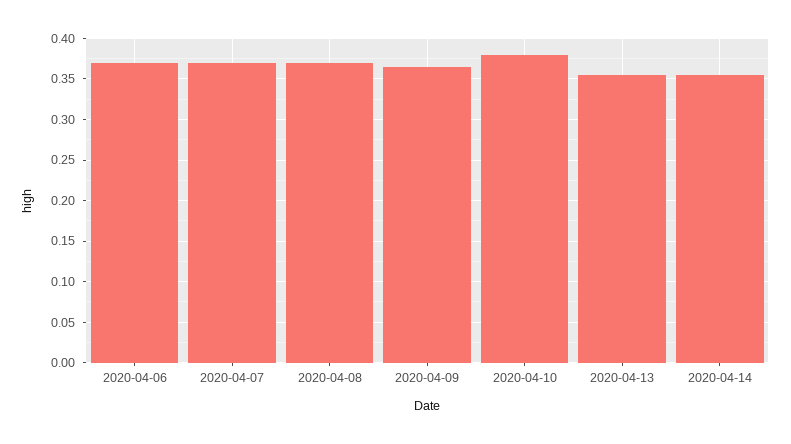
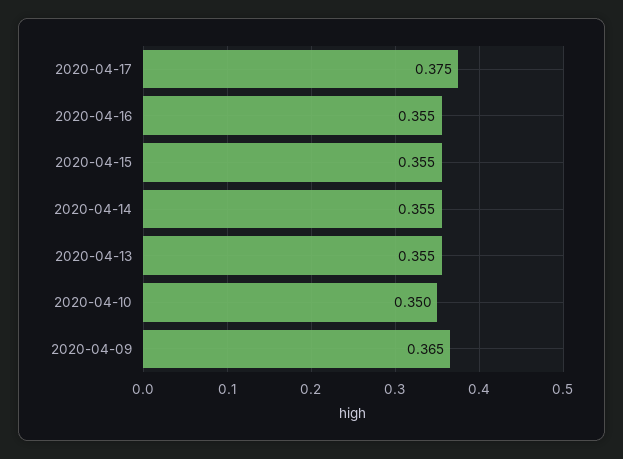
2020-04-06: 0.37 -> none
2020-04-07: 0.37 -> none
2020-04-08: 0.37 -> none
2020-04-10: 0.38 -> 0.35
2020-04-17: none -> 0.375
2020-04-16: none -> 0.355
2020-04-15: none -> 0.355

